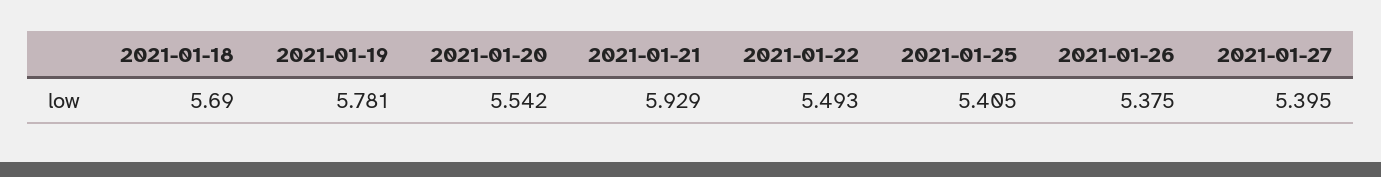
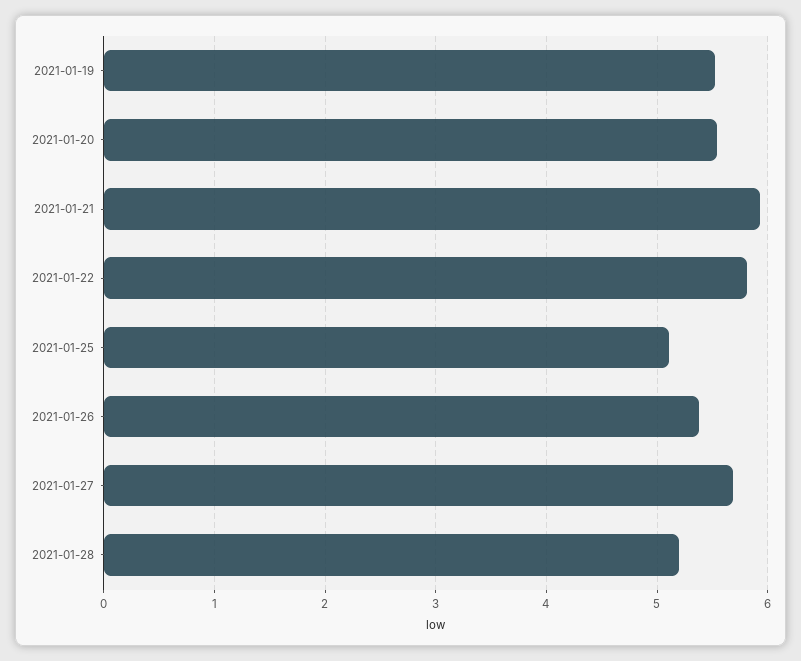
2021-01-18: 5.69 -> none
2021-01-19: 5.781 -> 5.5
2021-01-22: 5.493 -> 5.8
2021-01-25: 5.405 -> 5.1
2021-01-27: 5.395 -> 5.7
2021-01-28: none -> 5.2

